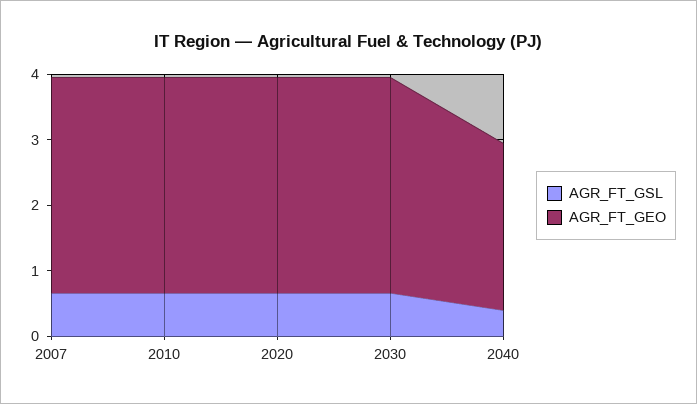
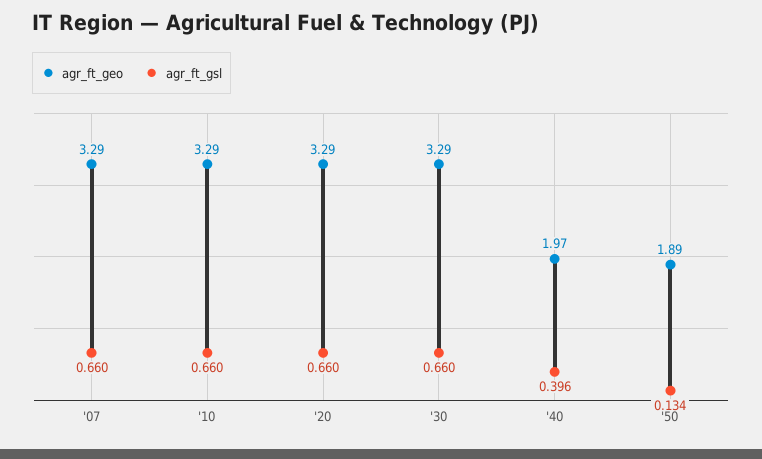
AGR_FT_GEO, 2040: 2.6 -> 1.97
AGR_FT_GEO, '50: none -> 1.89
AGR_FT_GSL, '50: none -> 0.134

